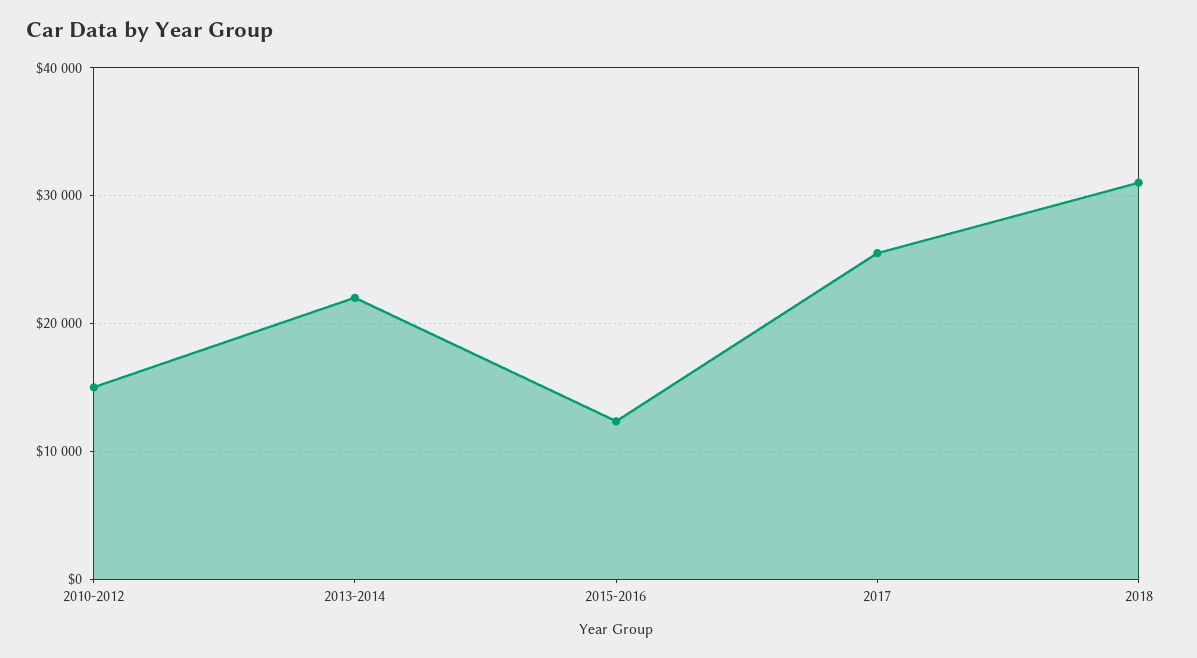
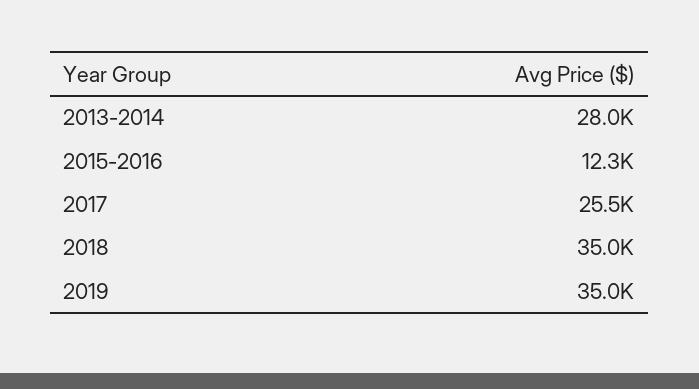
2010-2012: 15000 -> none
2013-2014: 22000 -> 28000
2018: 31000 -> 35000
2019: none -> 35000

